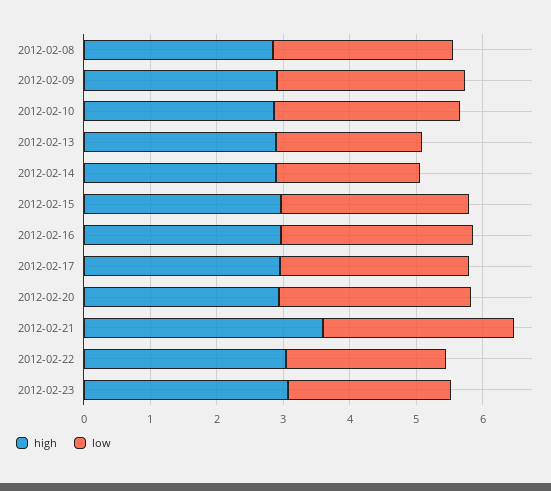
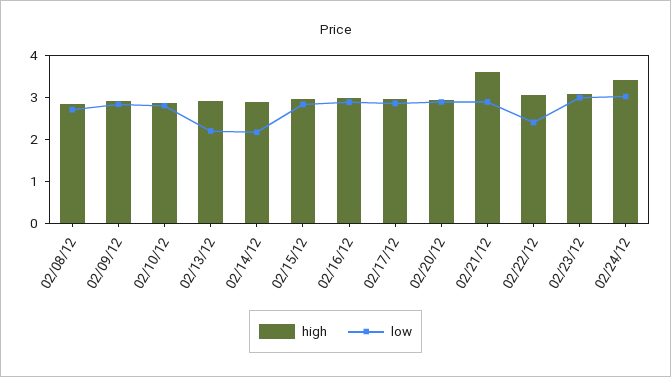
low, 2012-02-23: 2.4 -> 3
high, 02/24/12: none -> 3.4
low, 02/24/12: none -> 3

